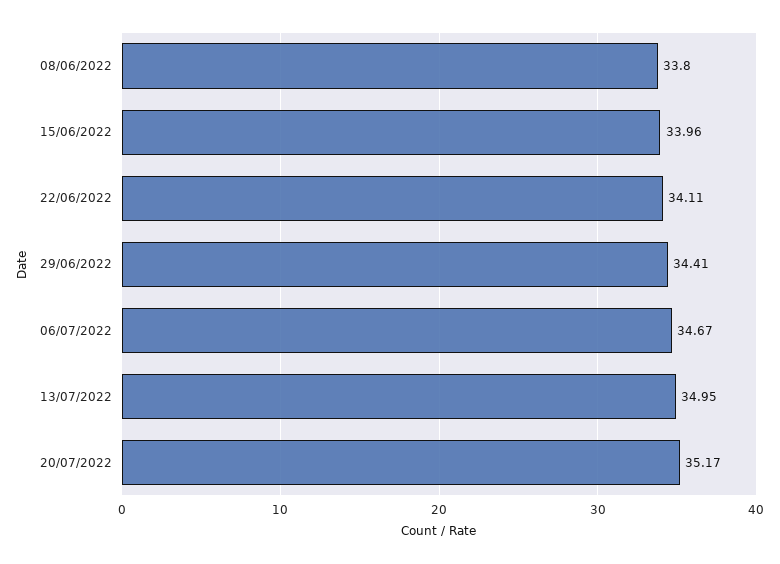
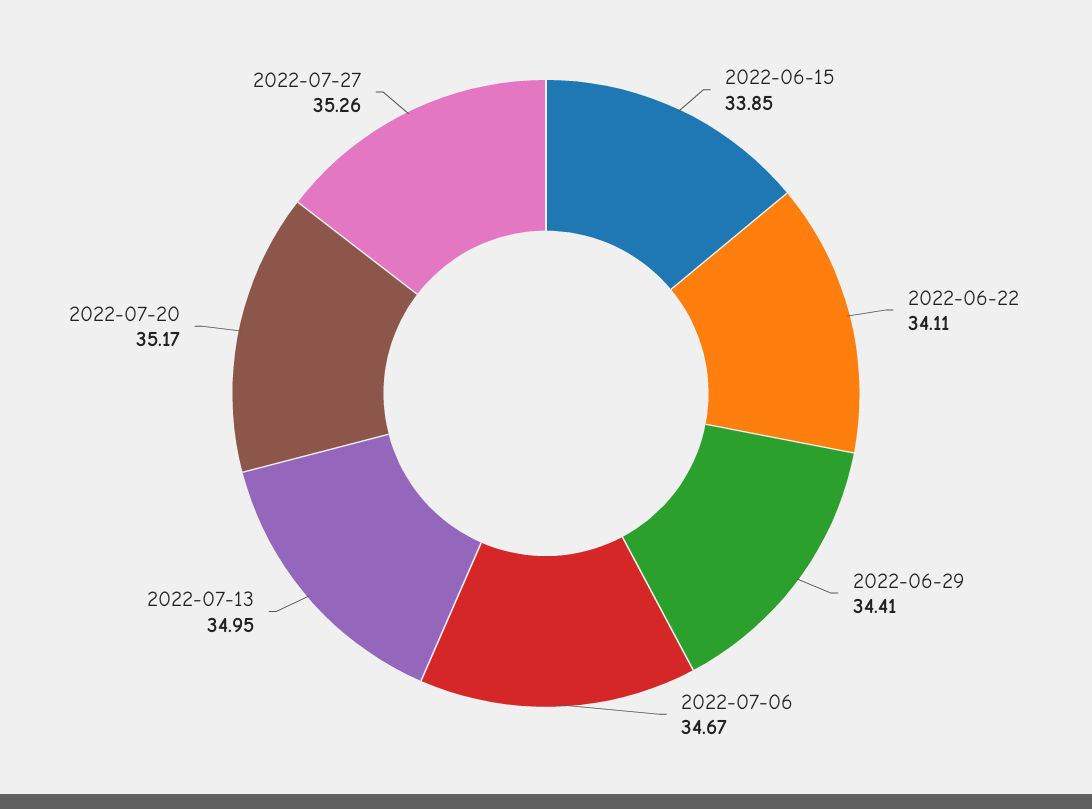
08/06/2022: 33.8 -> none
15/06/2022: 33.96 -> 33.85
2022-07-27: none -> 35.26

